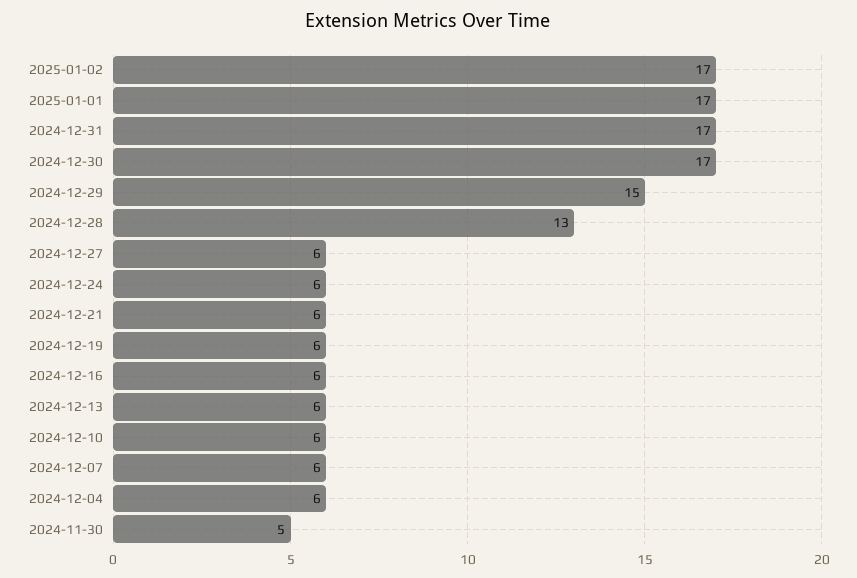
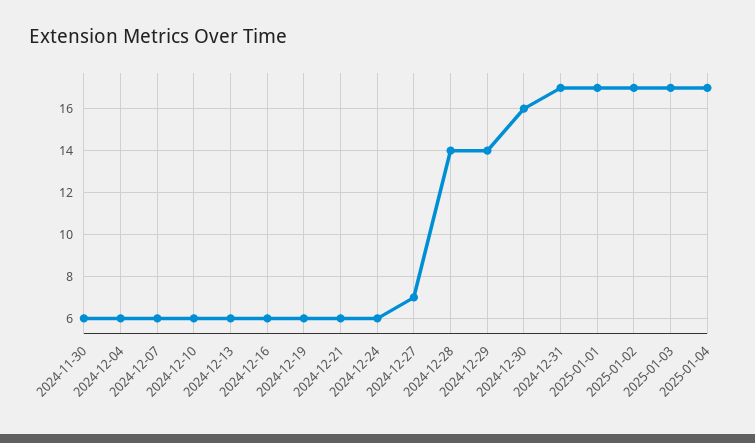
2024-12-30: 17 -> 16
2024-12-29: 15 -> 14
2024-12-28: 13 -> 14
2024-12-27: 6 -> 7
2024-11-30: 5 -> 6
2025-01-03: none -> 17
2025-01-04: none -> 17

